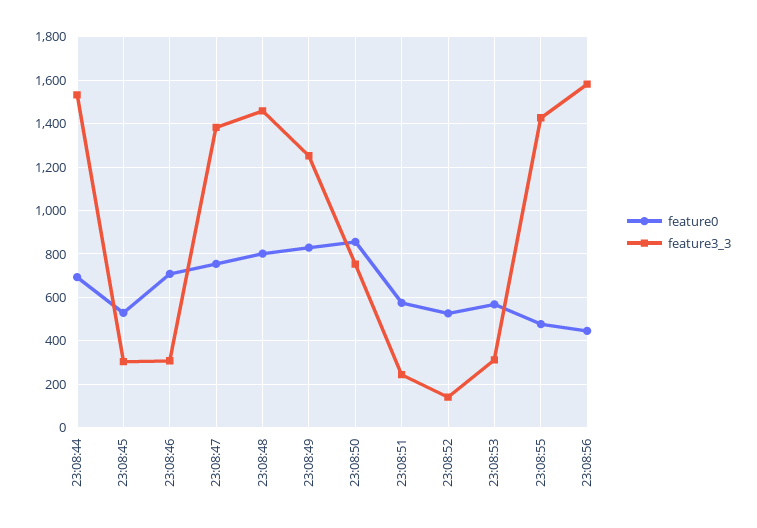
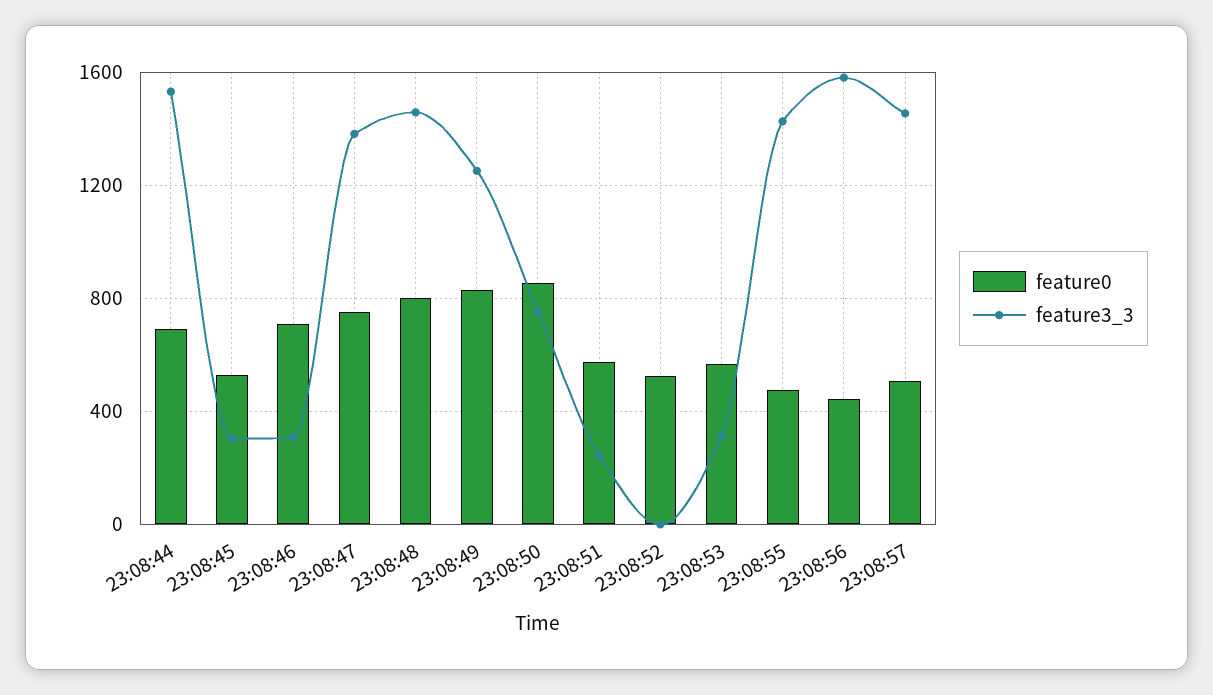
feature3_3, 23:08:52: 150 -> 0
feature0, 23:08:57: none -> 500
feature3_3, 23:08:57: none -> 1450

